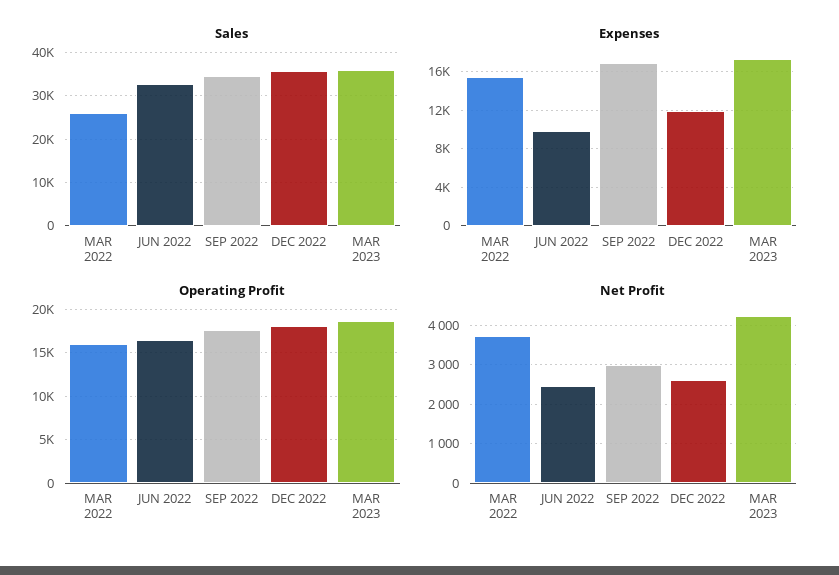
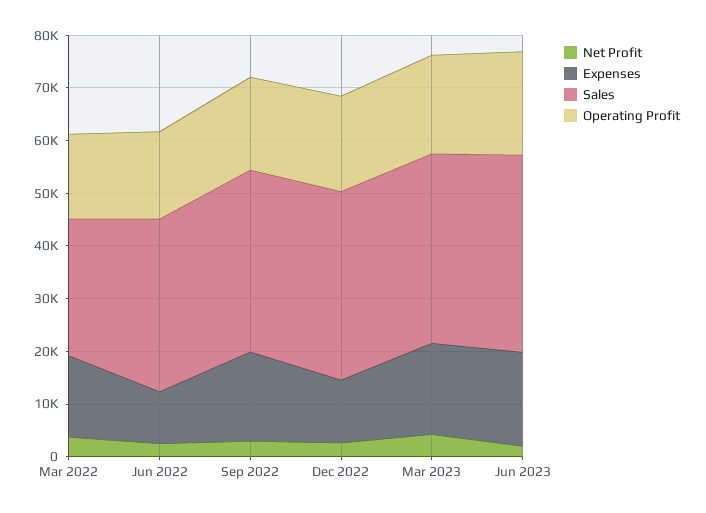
Net Profit, Jun 2023: none -> 2000
Expenses, Jun 2023: none -> 18000
Sales, Jun 2023: none -> 38000
Operating Profit, Jun 2023: none -> 20000

